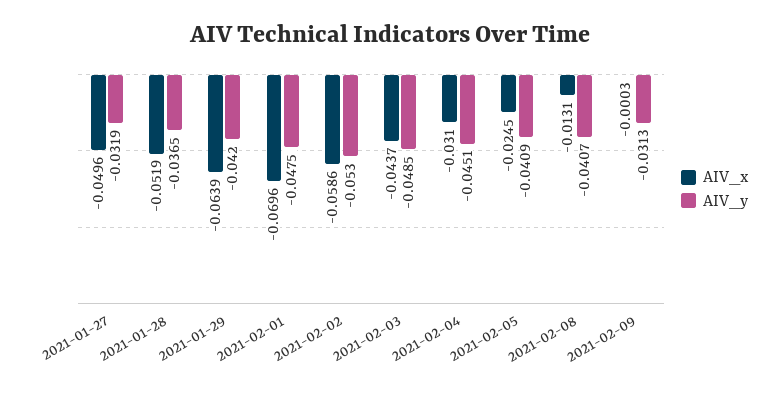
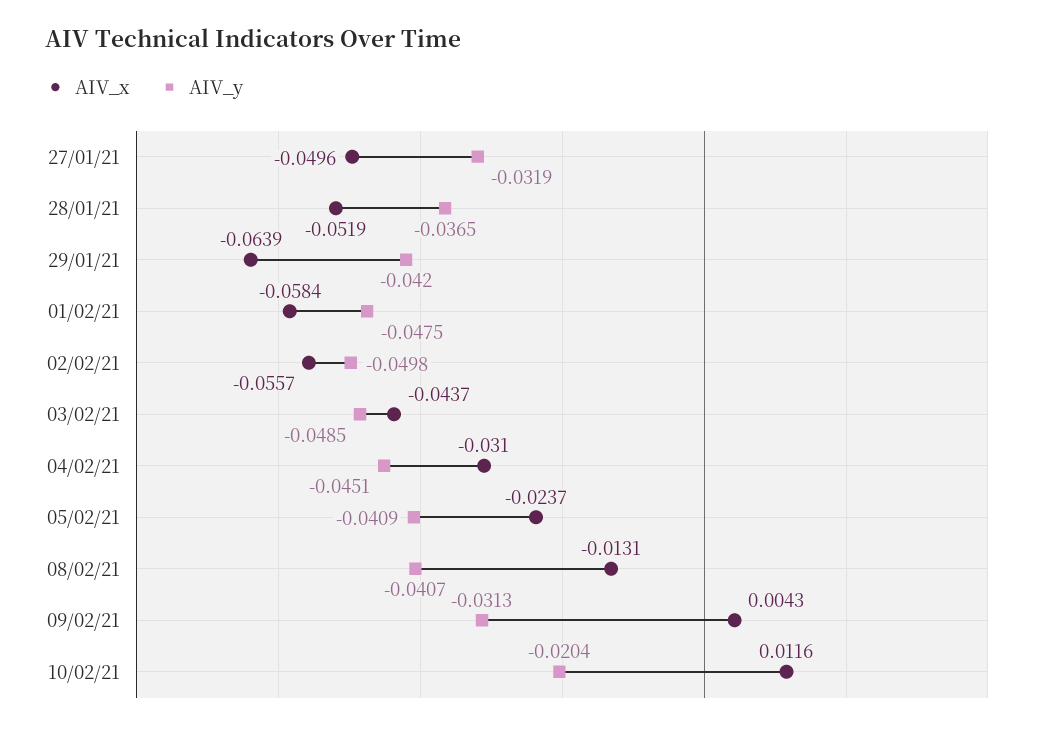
AIV_x, 2021-02-01: -0.0696 -> -0.0584
AIV_x, 2021-02-02: -0.0586 -> -0.0557
AIV_y, 2021-02-02: -0.053 -> -0.0498
AIV_x, 2021-02-05: -0.0245 -> -0.0237
AIV_x, 2021-02-09: -0.0003 -> 0.0043
AIV_x, 10/02/21: none -> 0.0116
AIV_y, 10/02/21: none -> -0.0204

